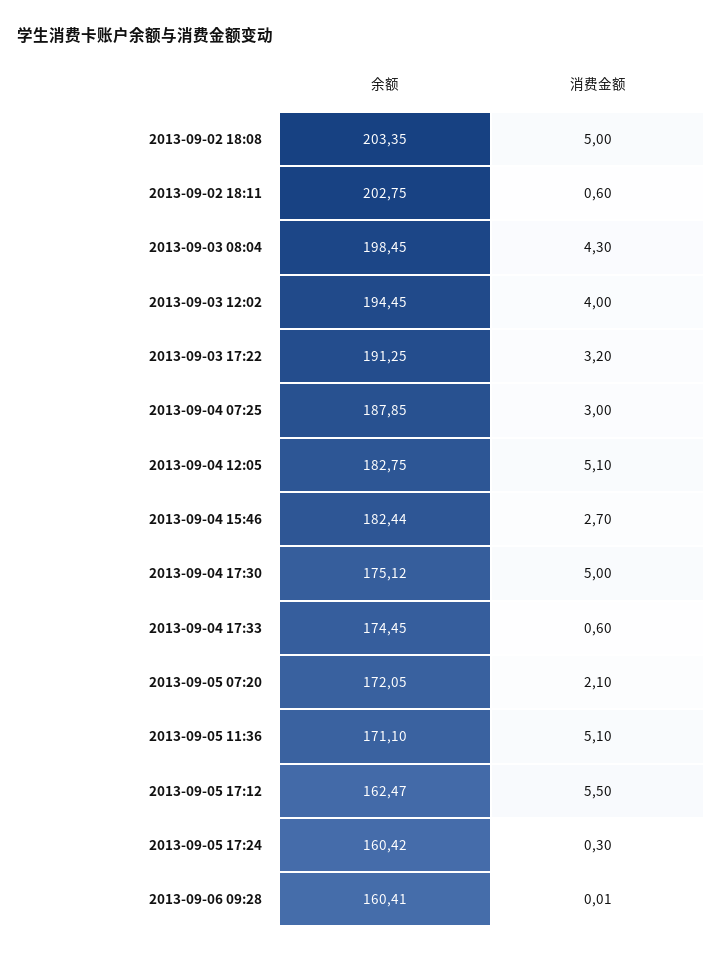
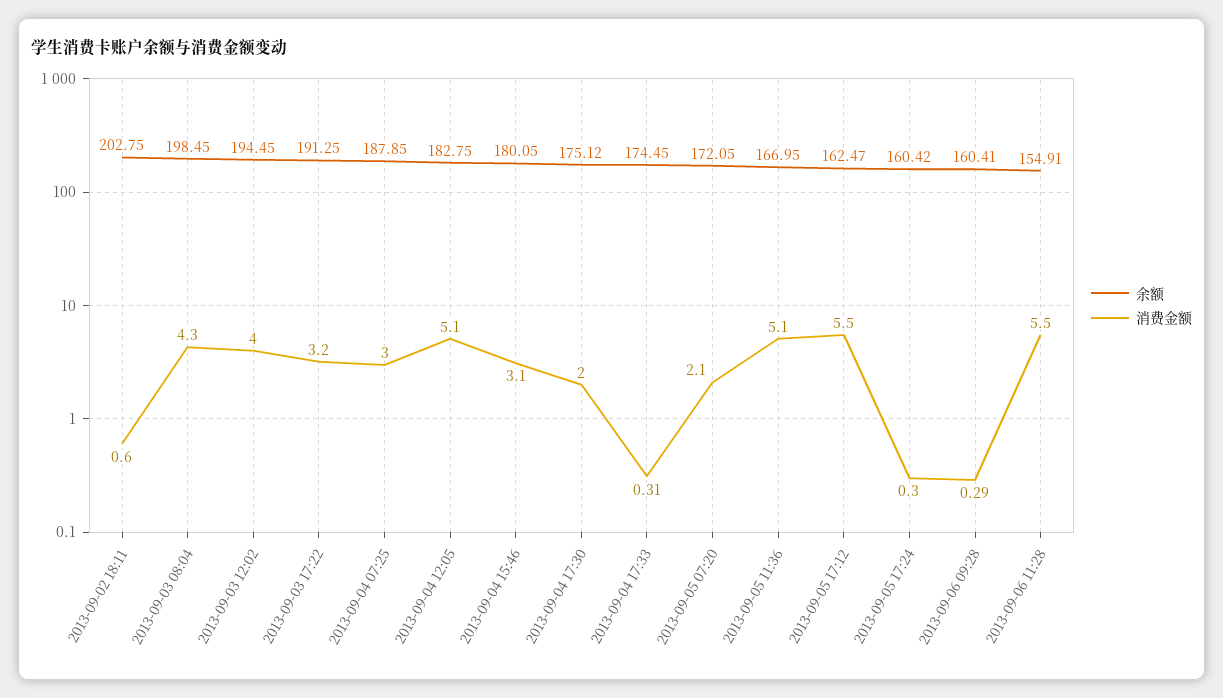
余额, 2013-09-02 18:08: 203.35 -> none
消费金额, 2013-09-02 18:08: 5 -> none
余额, 2013-09-04 15:46: 182.44 -> 180.05
消费金额, 2013-09-04 15:46: 2.7 -> 3.1
消费金额, 2013-09-04 17:30: 5 -> 2
消费金额, 2013-09-04 17:33: 0.6 -> 0.31
余额, 2013-09-05 11:36: 171.1 -> 166.95
消费金额, 2013-09-06 09:28: 0.01 -> 0.29
余额, 2013-09-06 11:28: none -> 154.91
消费金额, 2013-09-06 11:28: none -> 5.5

